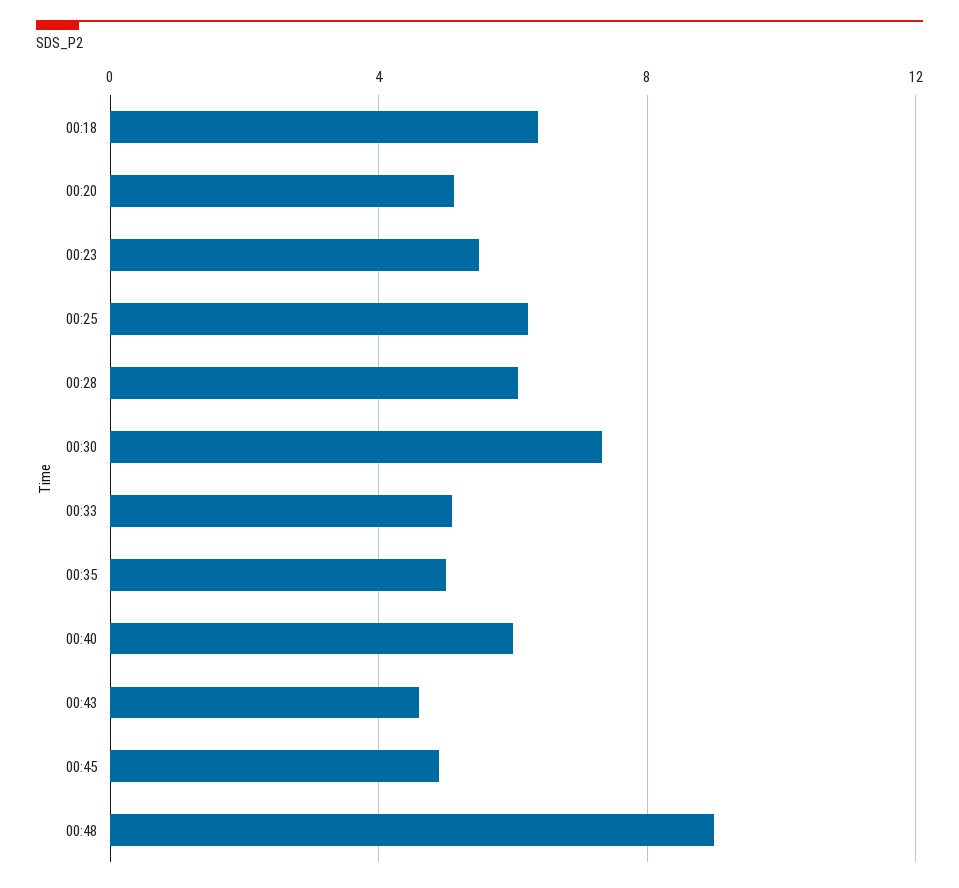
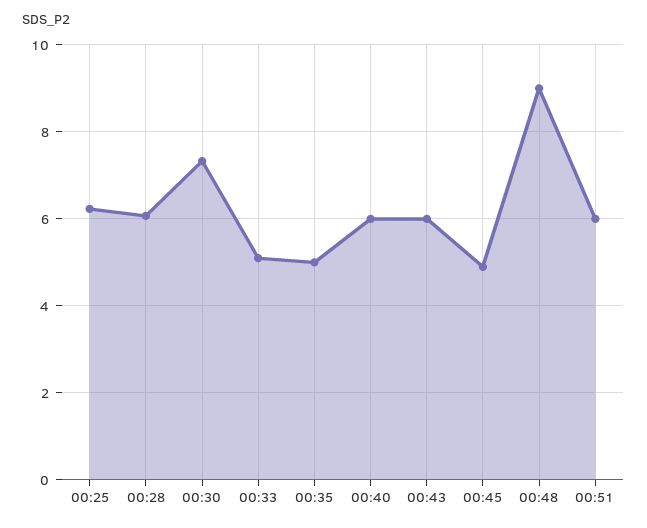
00:18: 6.5 -> none
00:20: 5 -> none
00:23: 5.5 -> none
00:43: 4.5 -> 6
00:51: none -> 6

